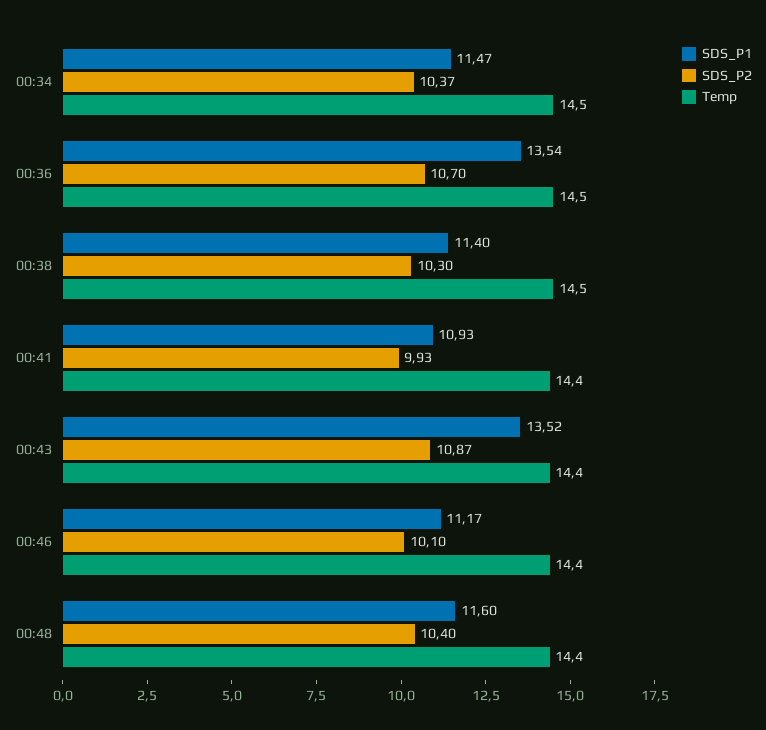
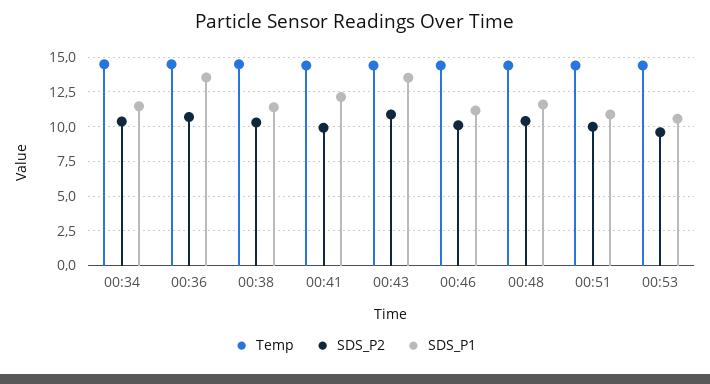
SDS_P1, 00:41: 10.93 -> 12
Temp, 00:51: none -> 14.5
SDS_P2, 00:51: none -> 10
SDS_P1, 00:51: none -> 11
Temp, 00:53: none -> 14.5
SDS_P2, 00:53: none -> 9.5
SDS_P1, 00:53: none -> 10.5

